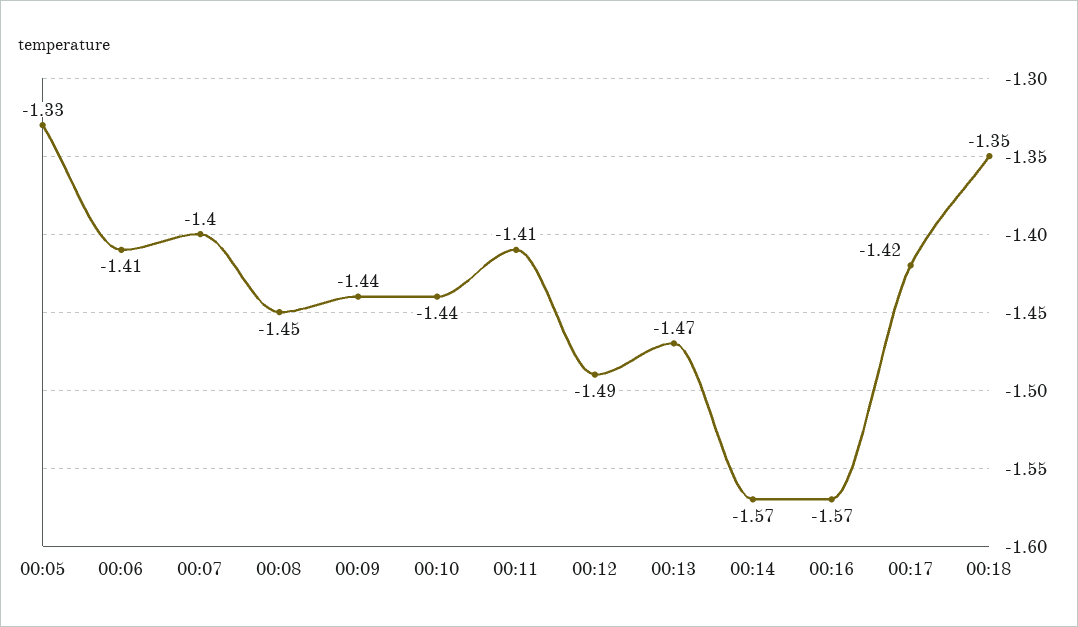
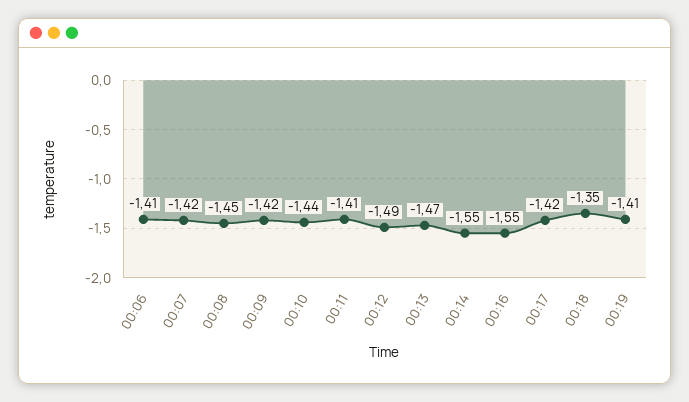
00:05: -1.33 -> none
00:07: -1.4 -> -1.42
00:09: -1.44 -> -1.42
00:14: -1.57 -> -1.55
00:16: -1.57 -> -1.55
00:19: none -> -1.41

